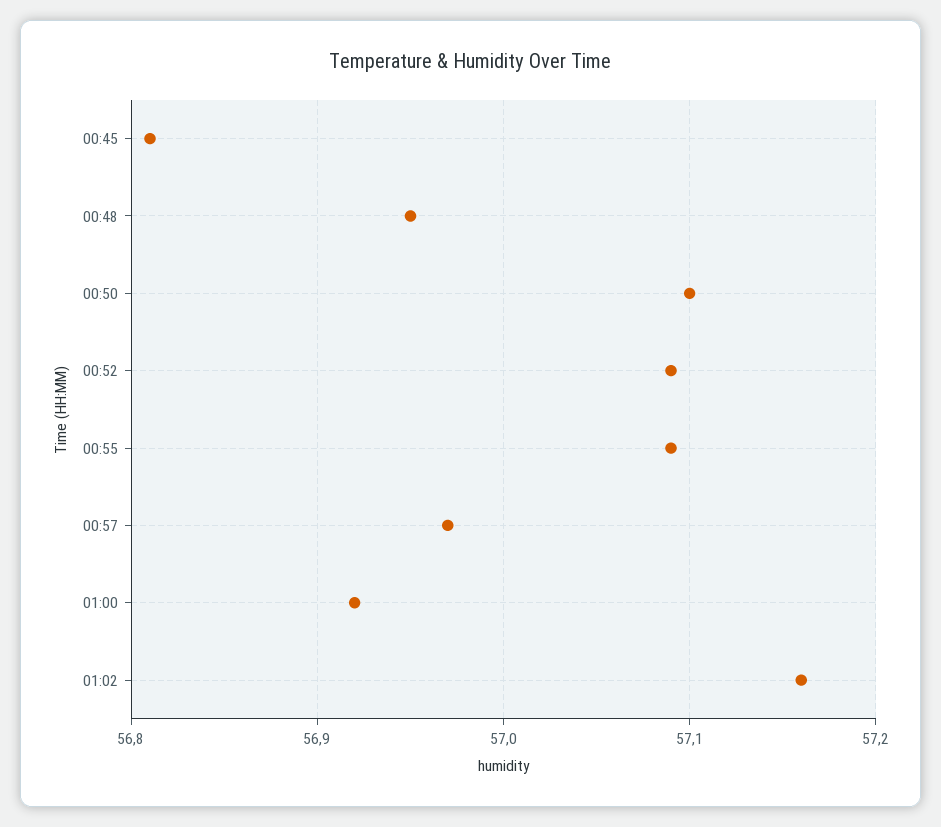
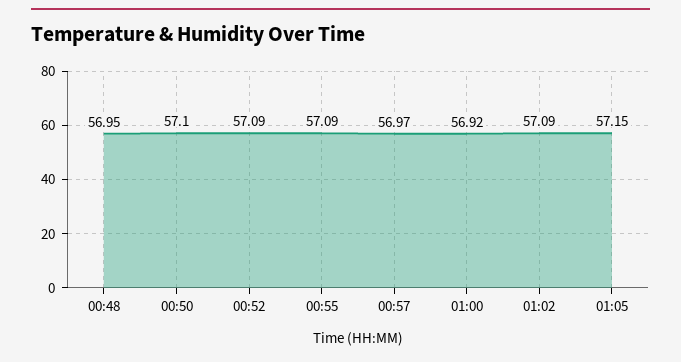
00:45: 56.81 -> none
01:02: 57.16 -> 57.09
01:05: none -> 57.15

